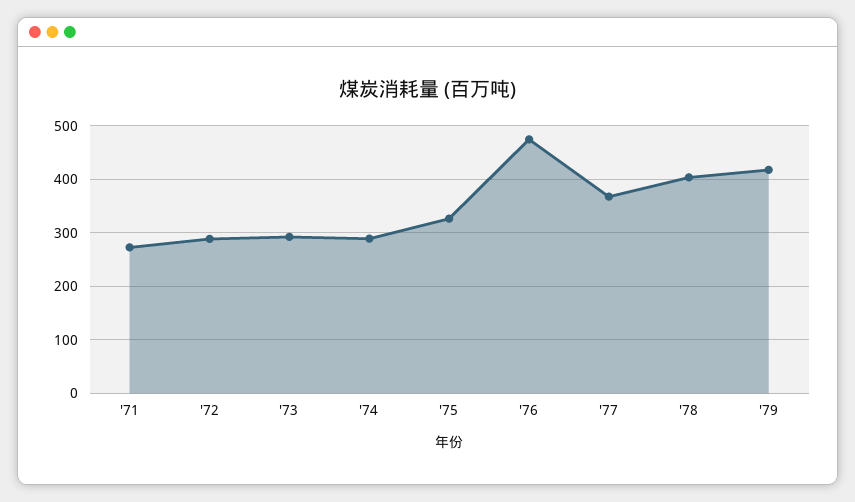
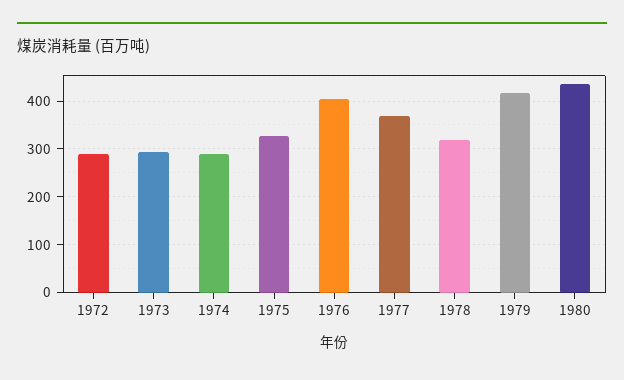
'71: 280 -> none
'76: 480 -> 400
'78: 400 -> 320
1980: none -> 440

